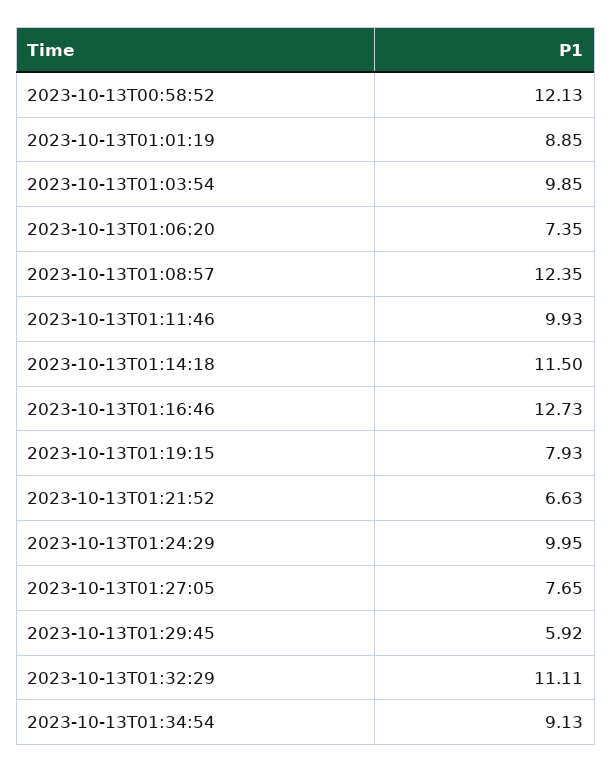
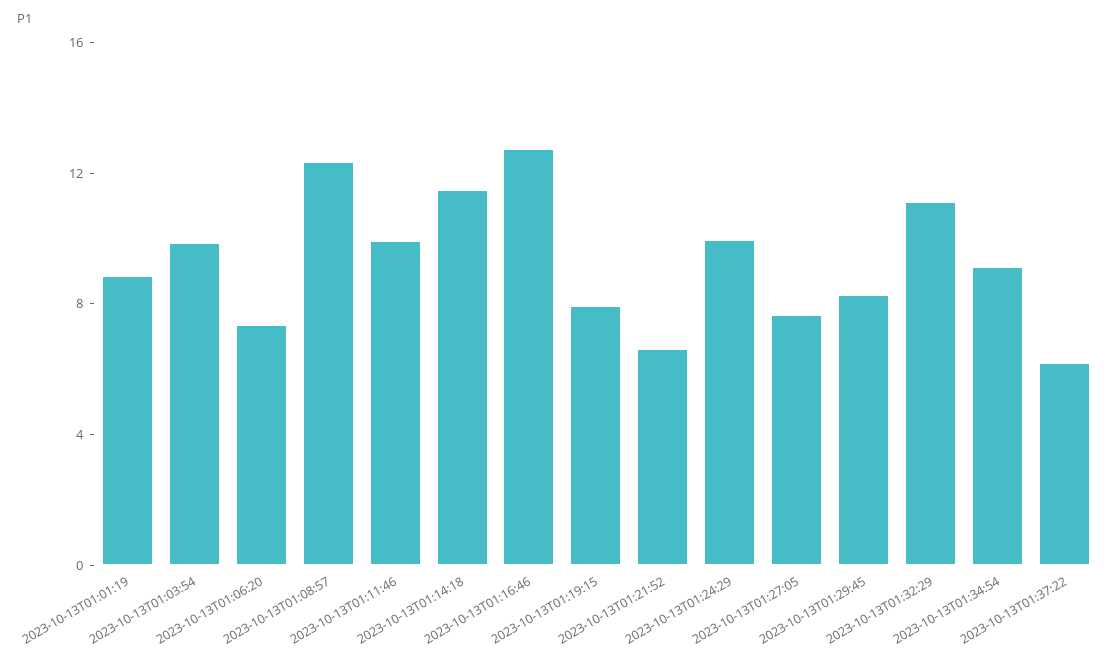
2023-10-13T00:58:52: 12.13 -> none
2023-10-13T01:29:45: 5.92 -> 8
2023-10-13T01:37:22: none -> 6

